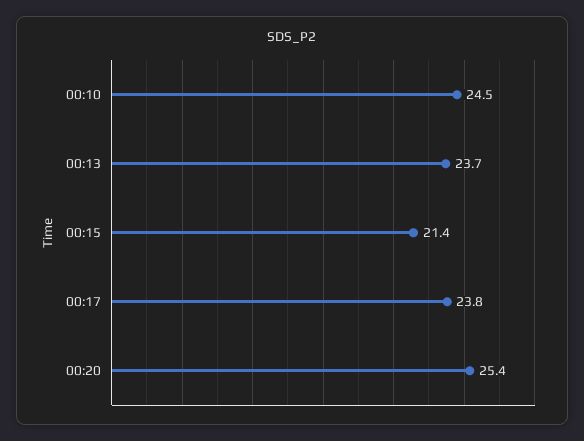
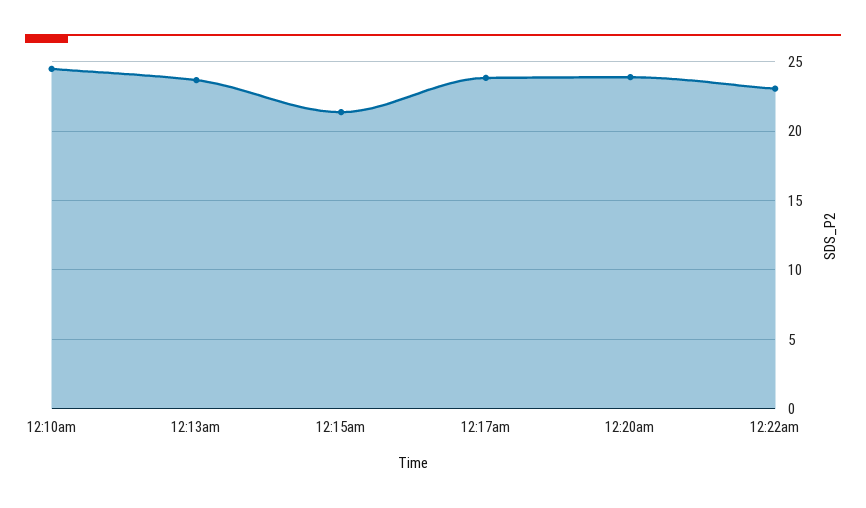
00:20: 25.4 -> 24
12:22am: none -> 23

